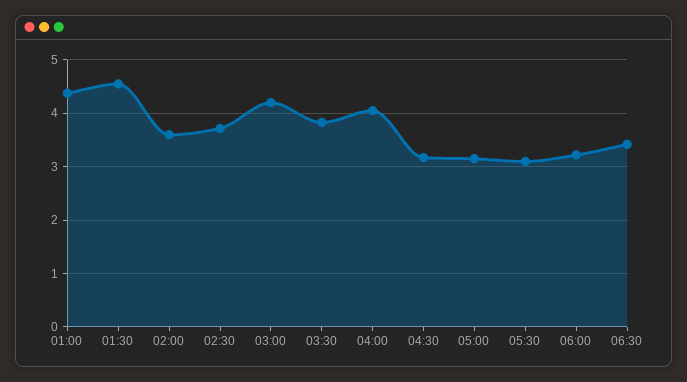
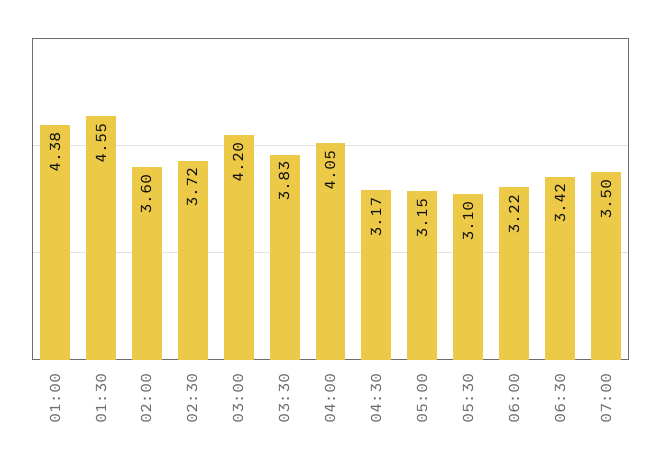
07:00: none -> 3.5

